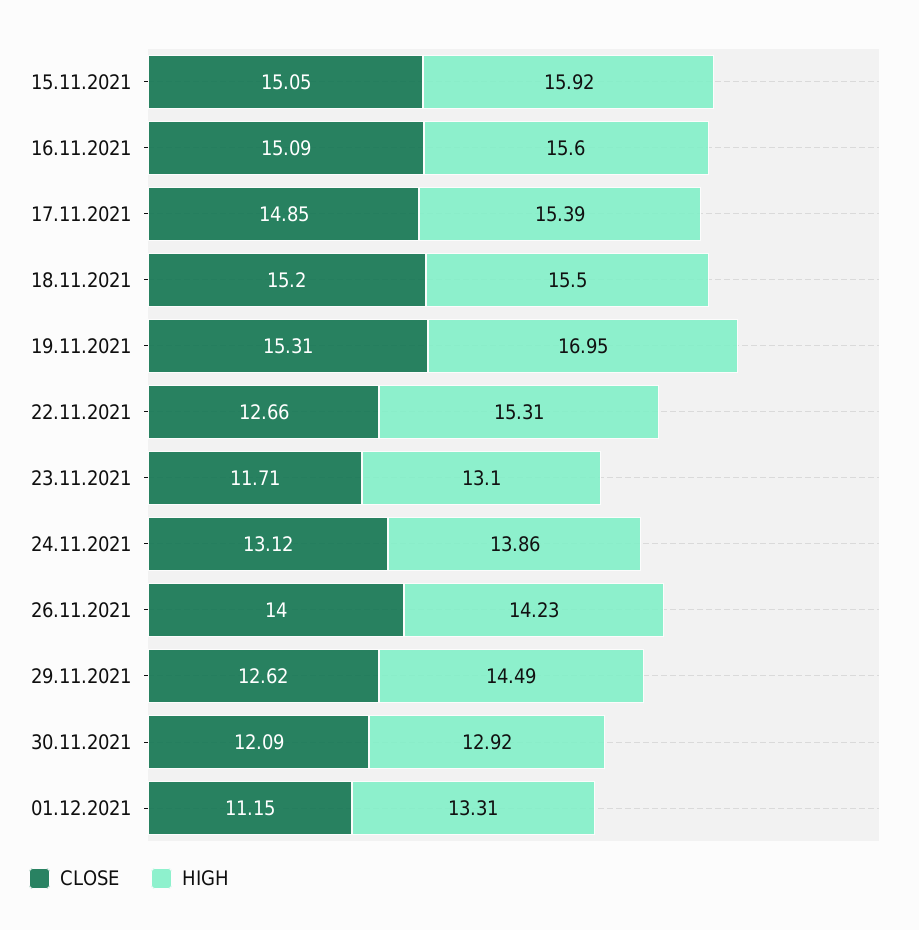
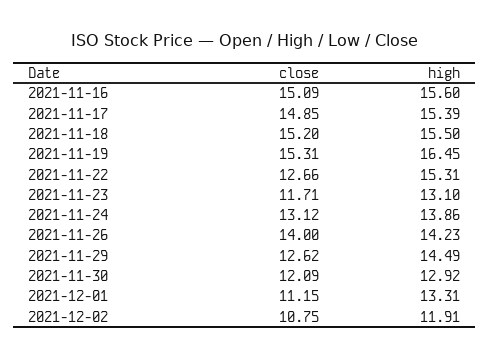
CLOSE, 15.11.2021: 15.05 -> none
HIGH, 15.11.2021: 15.92 -> none
HIGH, 19.11.2021: 16.95 -> 16.45
CLOSE, 2021-12-02: none -> 10.75
HIGH, 2021-12-02: none -> 11.91

